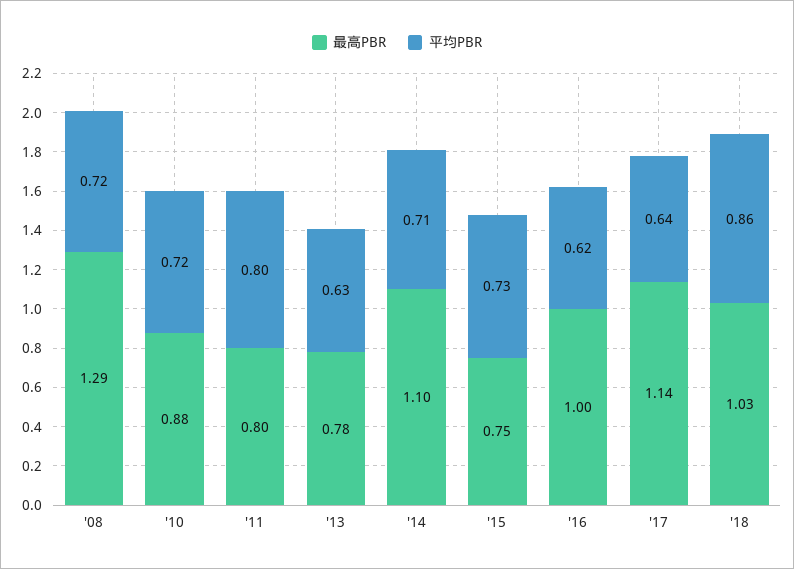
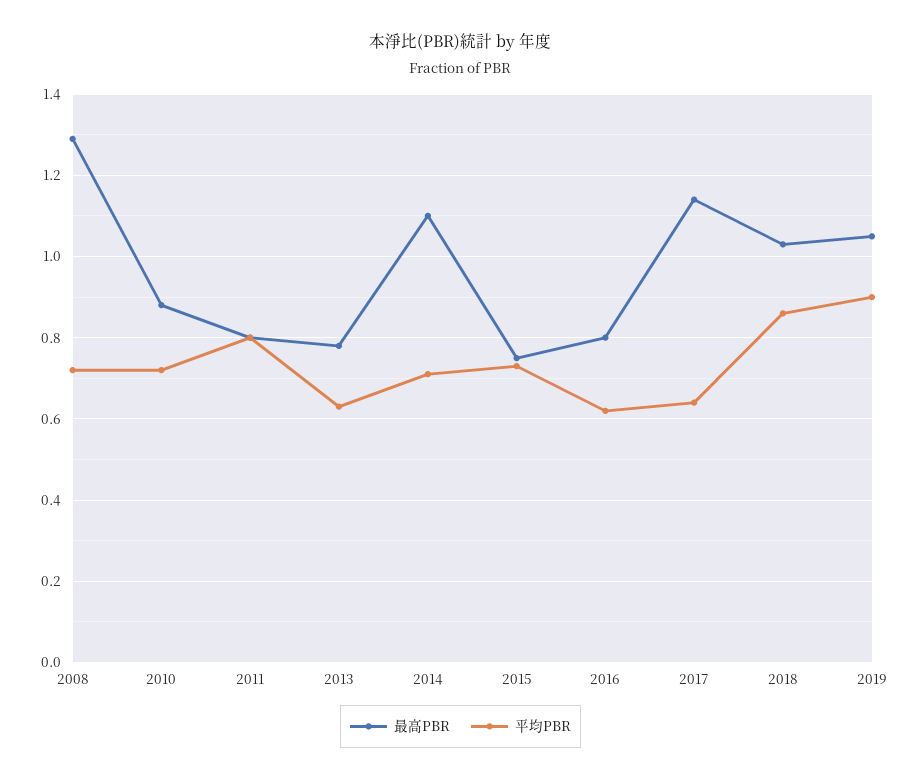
最高PBR, '16: 1 -> 0.8
最高PBR, 2019: none -> 1.05
平均PBR, 2019: none -> 0.9

